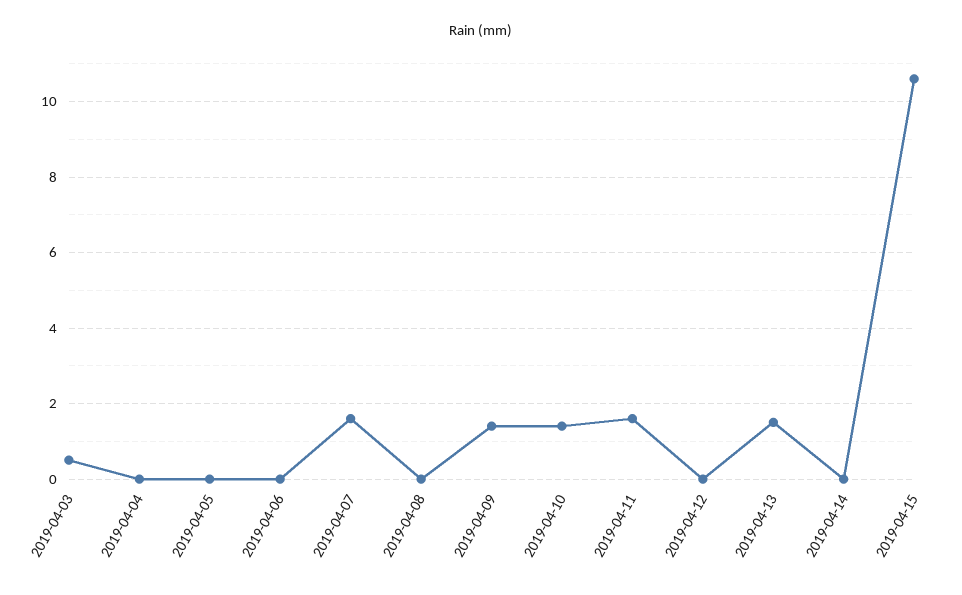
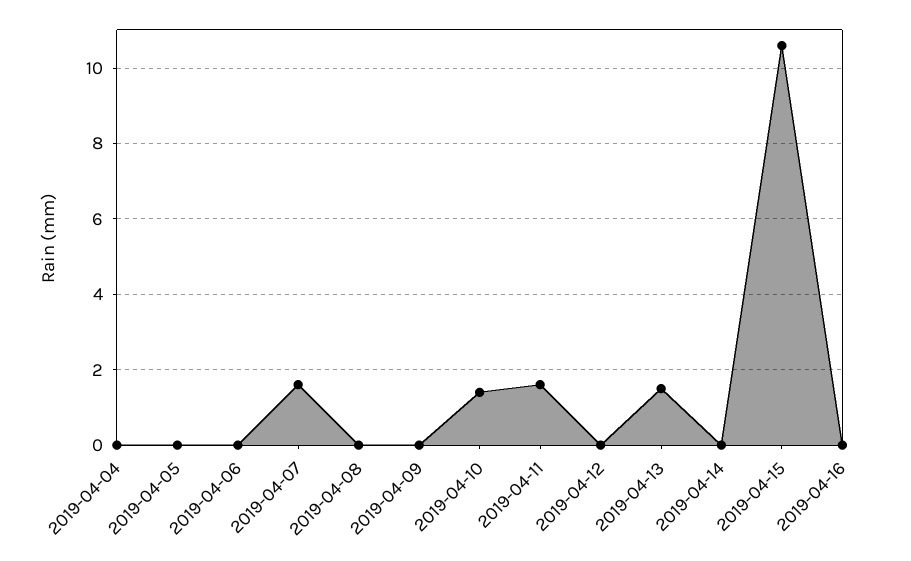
2019-04-03: 0.5 -> none
2019-04-09: 1.5 -> 0
2019-04-16: none -> 0

